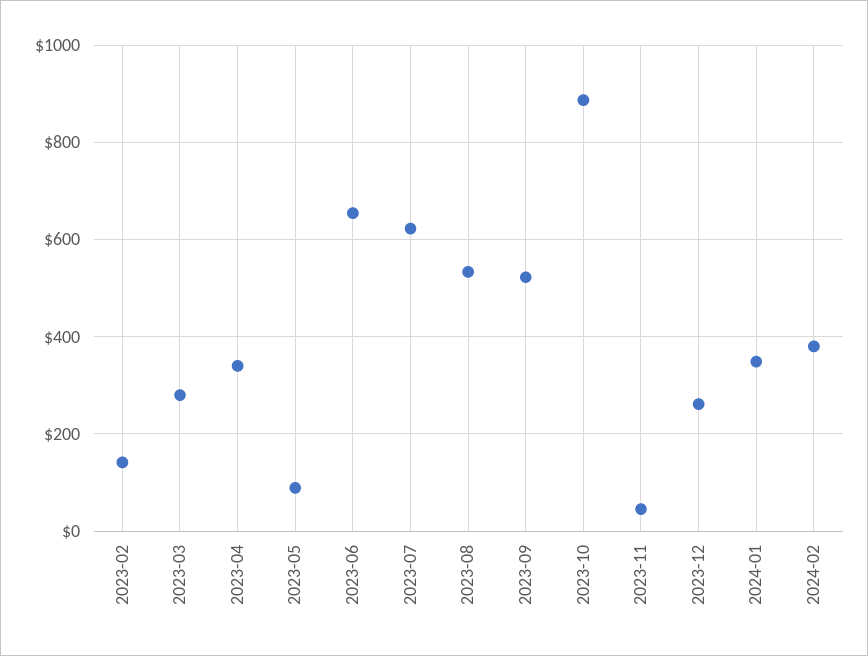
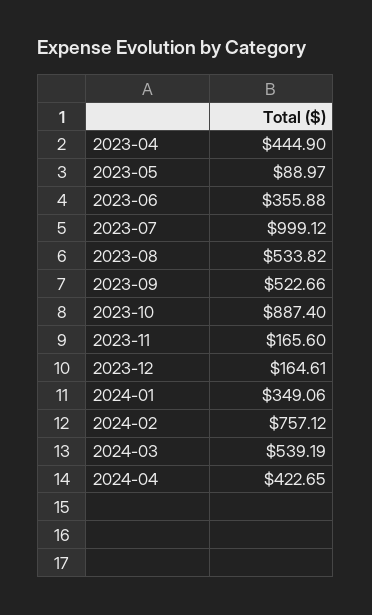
2023-02: 140 -> none
2023-03: 280 -> none
2023-04: 340 -> 444.9
2023-06: 660 -> 355.88
2023-07: 620 -> 999.12
2023-11: 40 -> 165.6
2023-12: 260 -> 164.61
2024-02: 380 -> 757.12
2024-03: none -> 539.19
2024-04: none -> 422.65

